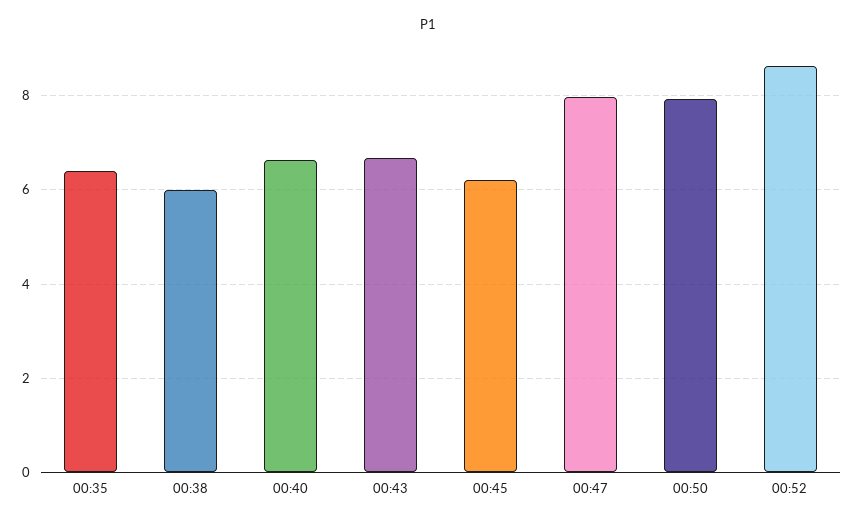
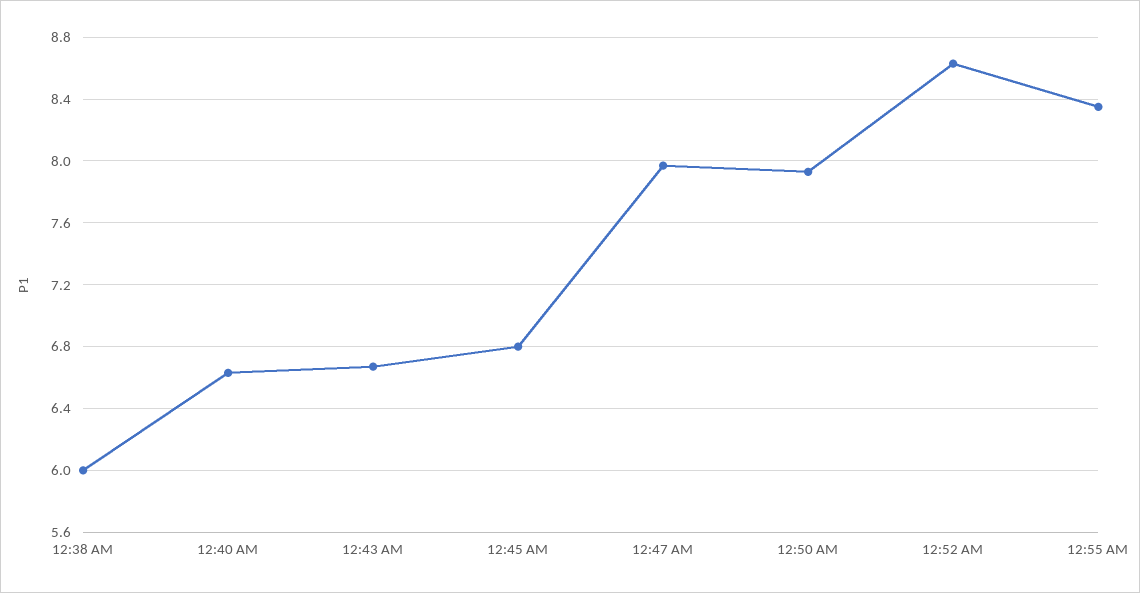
00:35: 6.4 -> none
00:45: 6.2 -> 6.8
12:55 AM: none -> 8.35

